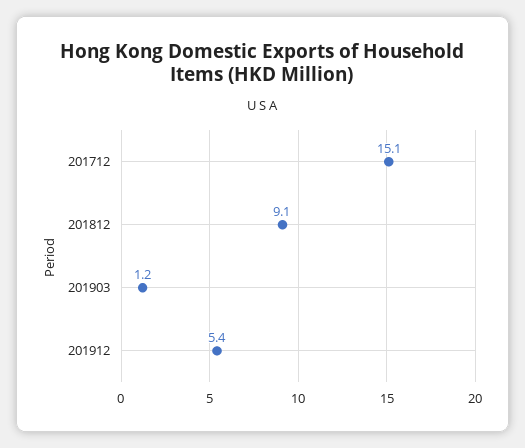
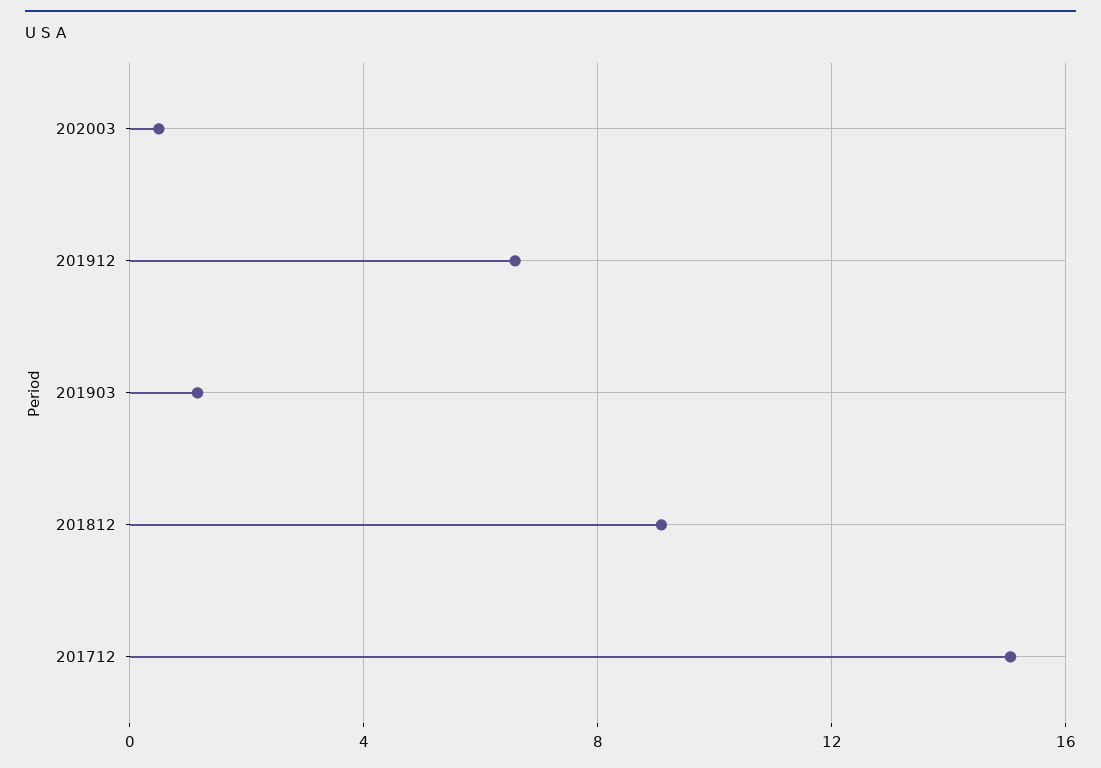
201912: 5.4 -> 6.5
202003: none -> 0.5

